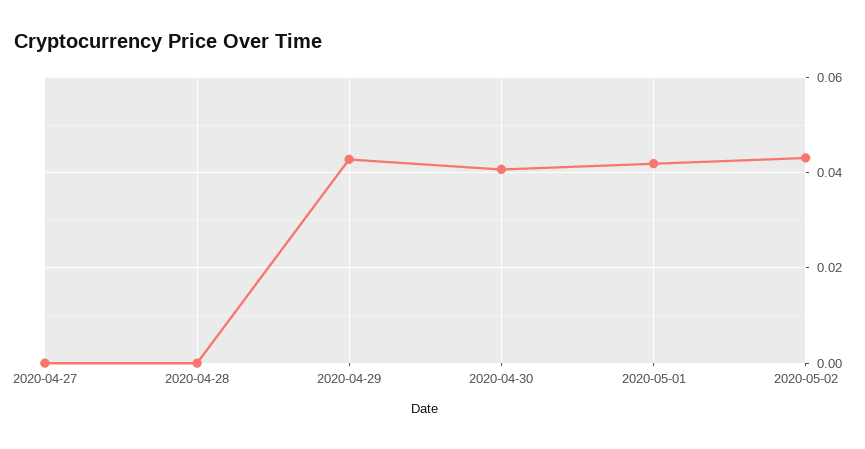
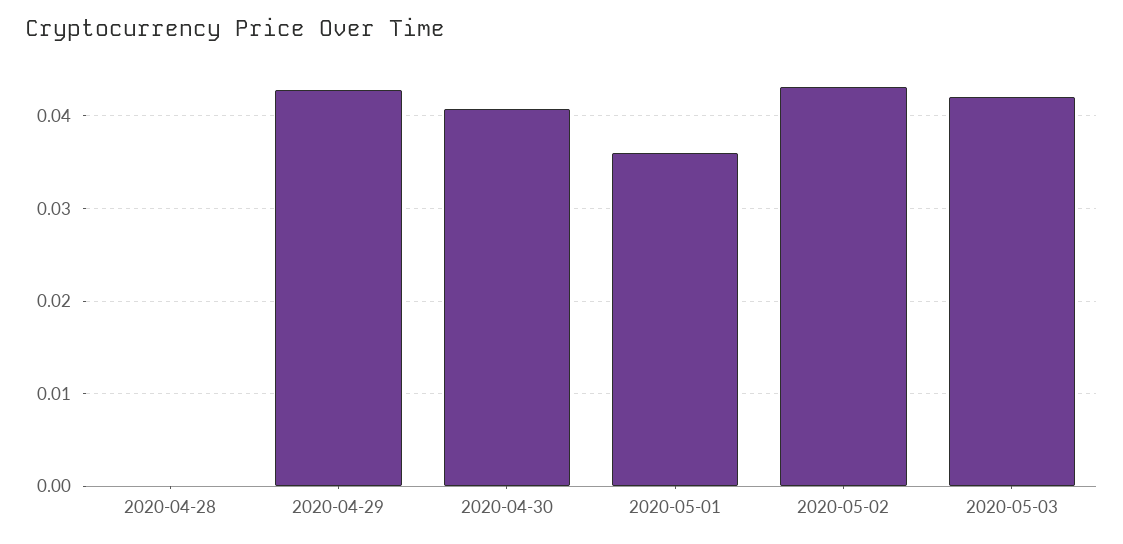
2020-04-27: 0 -> none
2020-05-01: 0.042 -> 0.036
2020-05-03: none -> 0.042

